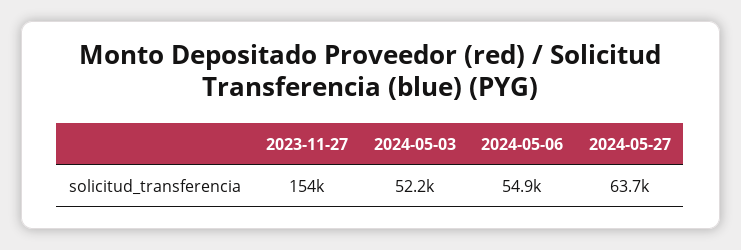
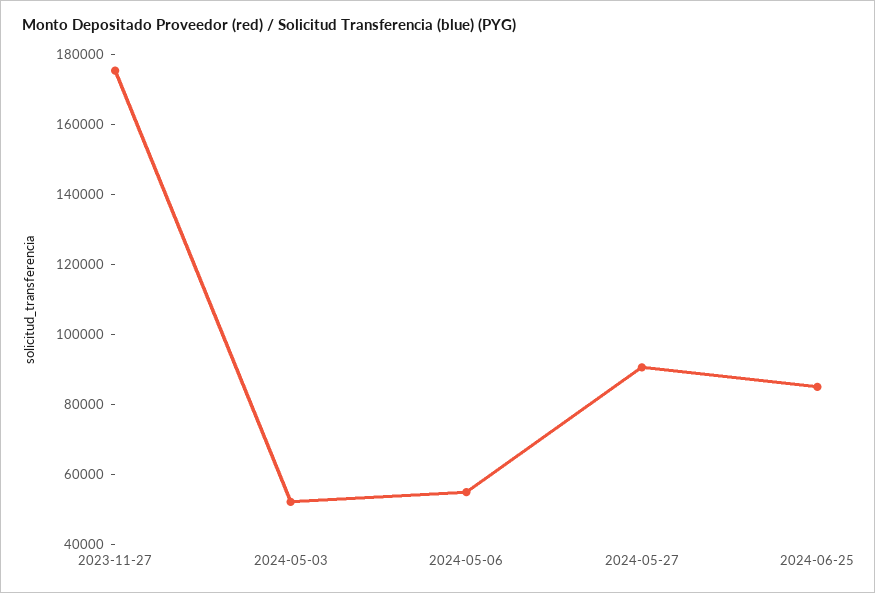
2023-11-27: 154000 -> 175000
2024-05-27: 63700 -> 90000
2024-06-25: none -> 85000

